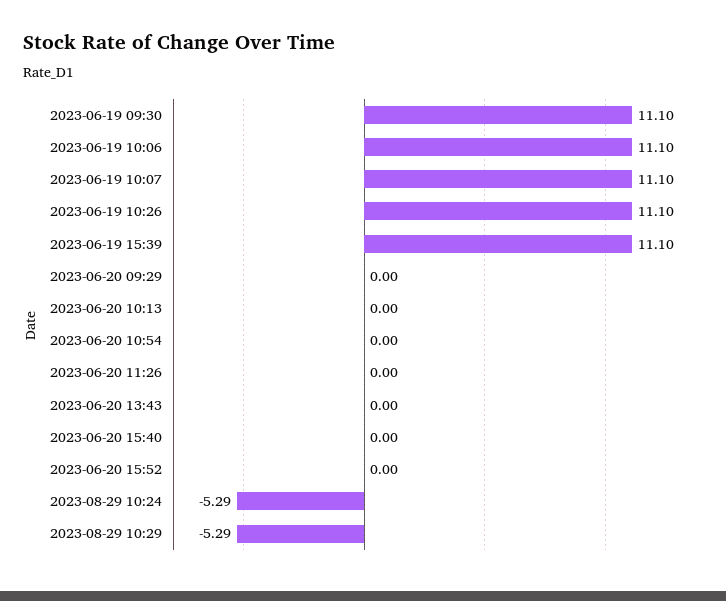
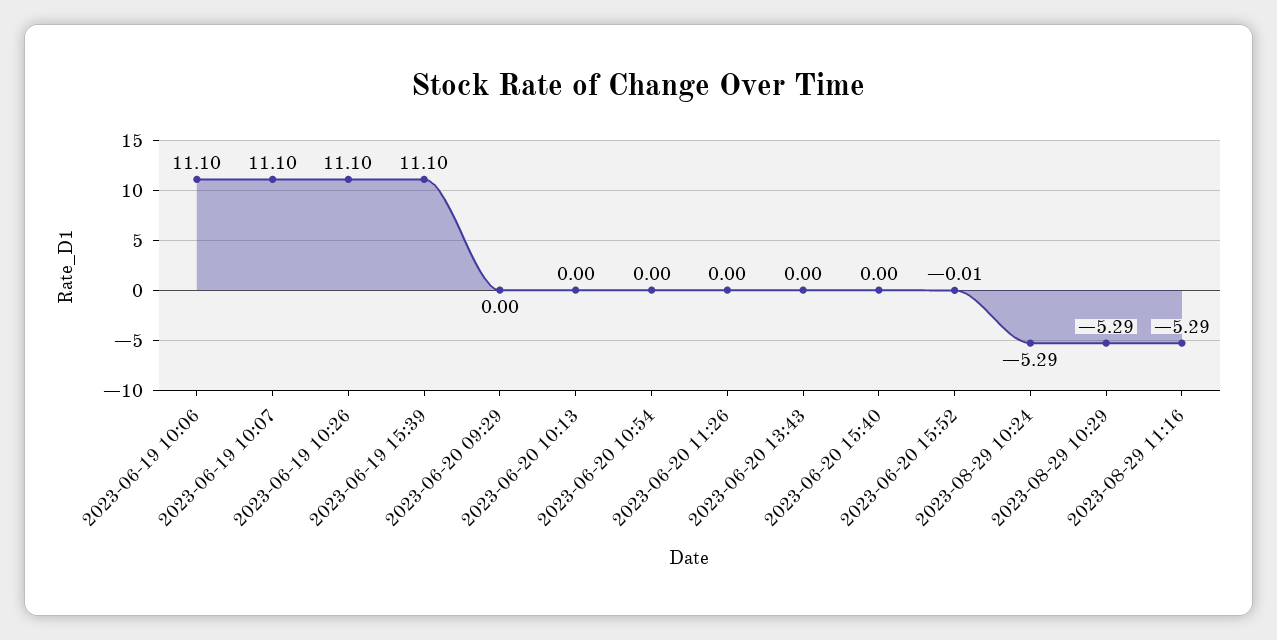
2023-06-19 09:30: 11.1 -> none
2023-06-20 15:52: 0 -> -0.01
2023-08-29 11:16: none -> -5.29

